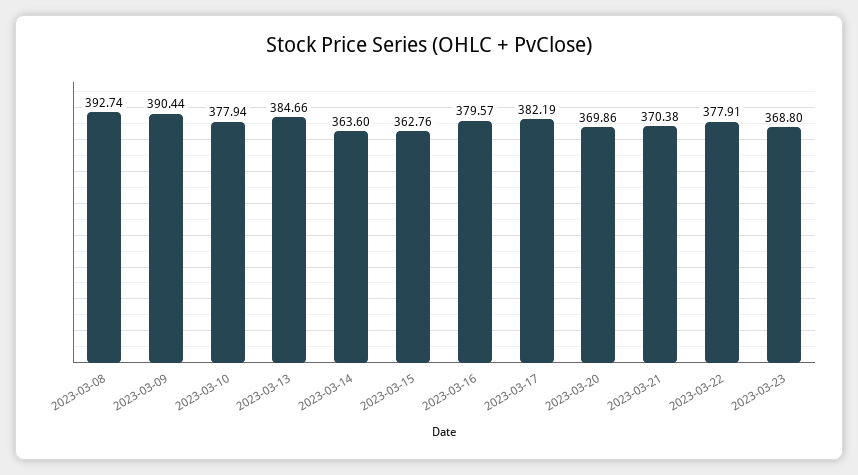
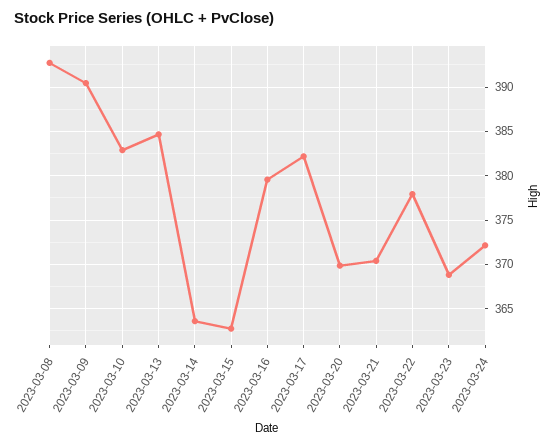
2023-03-10: 377.94 -> 383
2023-03-24: none -> 372

